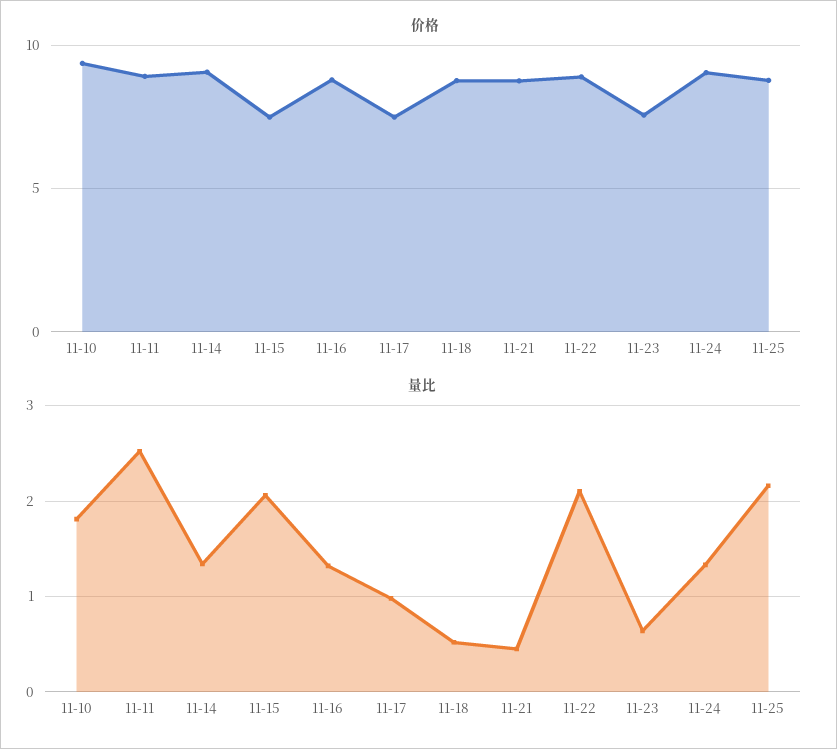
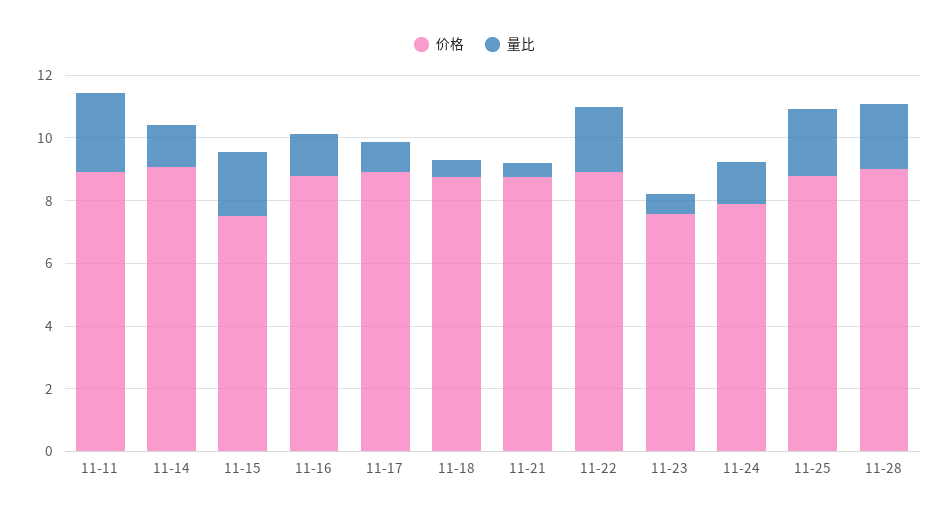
价格, 11-10: 9.5 -> none
价格, 11-17: 7.5 -> 9
价格, 11-24: 9 -> 8
量比, 11-10: 1.8 -> none
价格, 11-28: none -> 9
量比, 11-28: none -> 2

